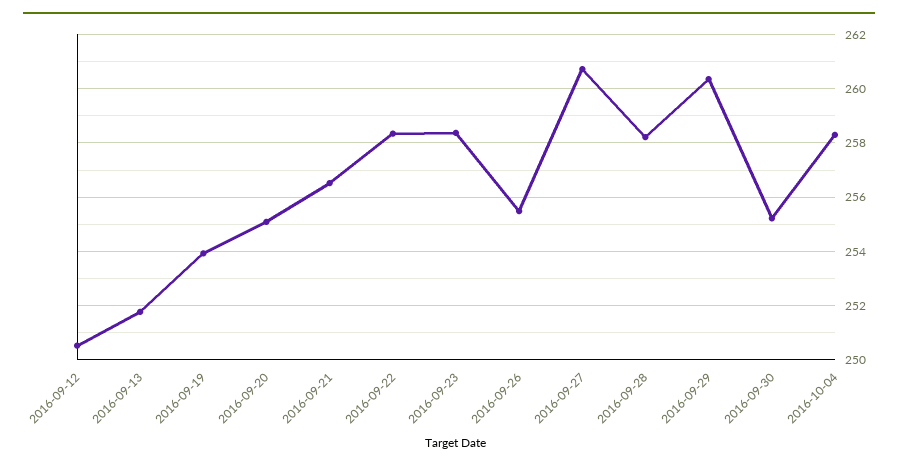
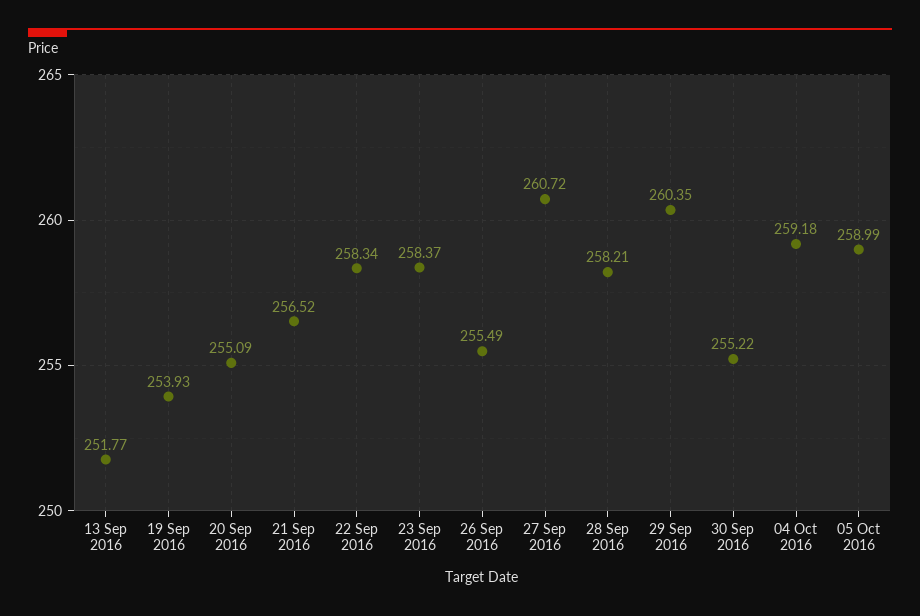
2016-09-12: 250.5 -> none
2016-10-04: 258.25 -> 259.18
05 Oct 2016: none -> 258.99

